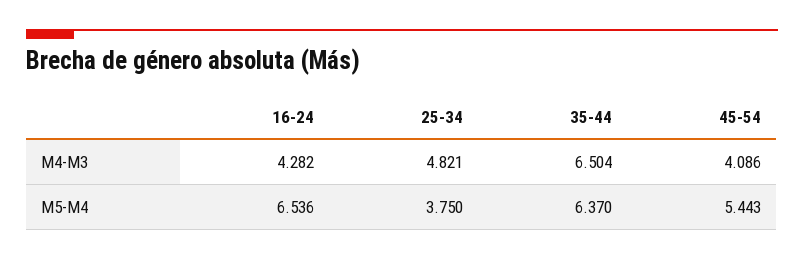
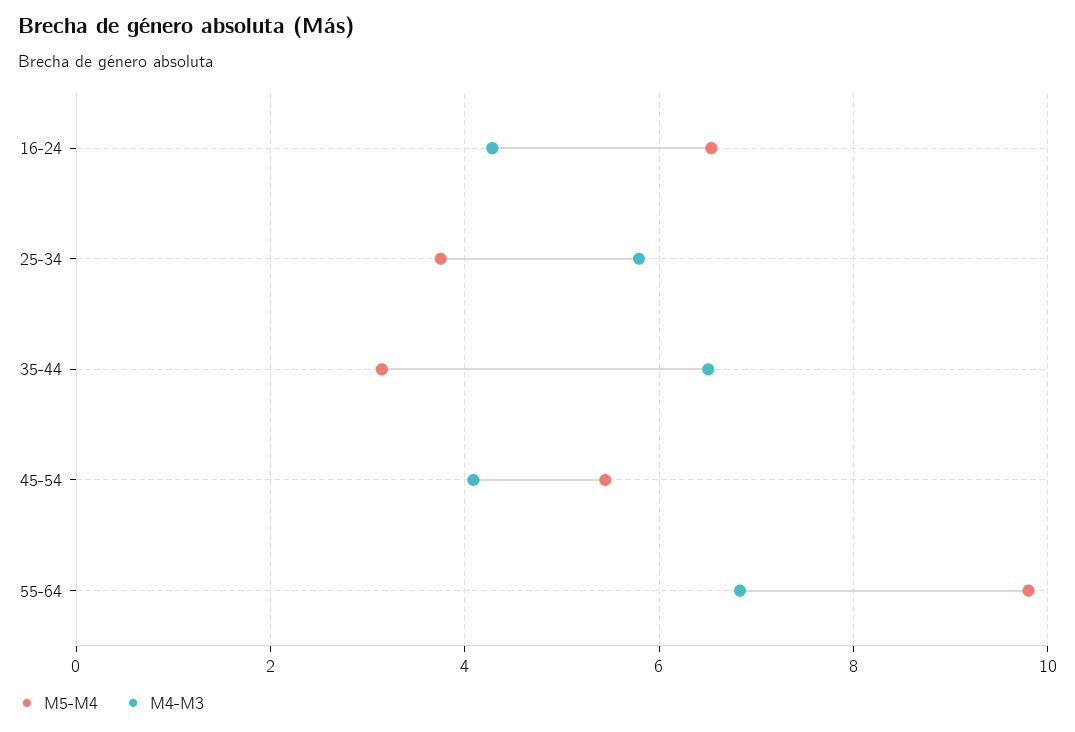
M4-M3, 25-34: 4.821 -> 5.8
M5-M4, 35-44: 6.37 -> 3.2
M5-M4, 55-64: none -> 9.8
M4-M3, 55-64: none -> 6.8

